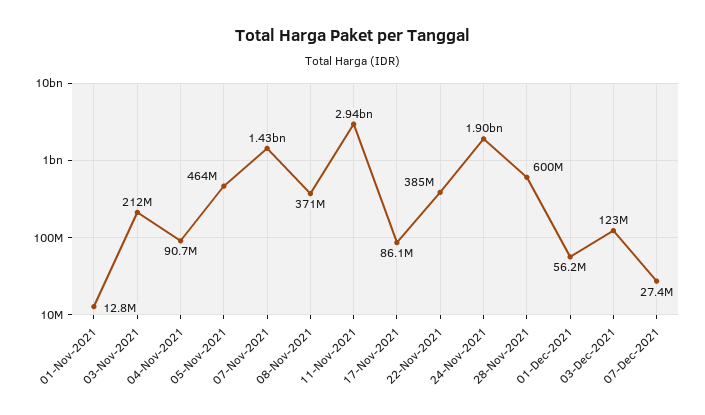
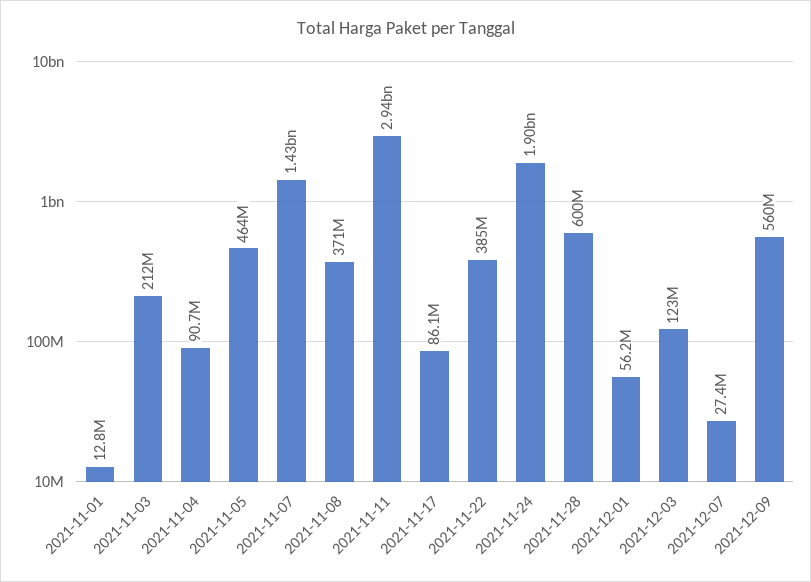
2021-12-09: none -> 560000000

